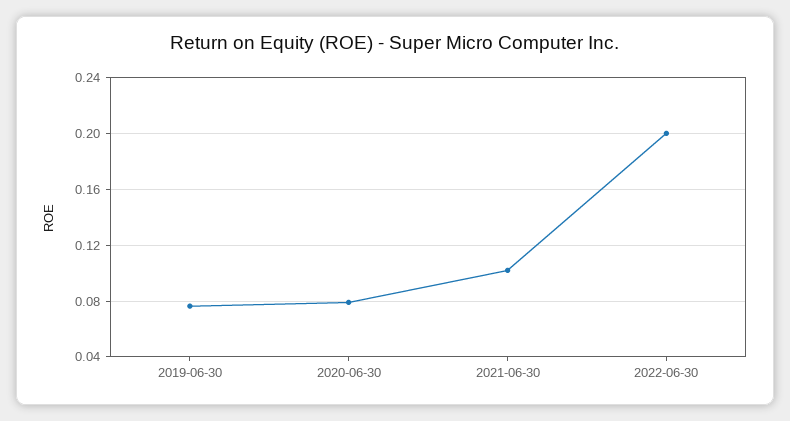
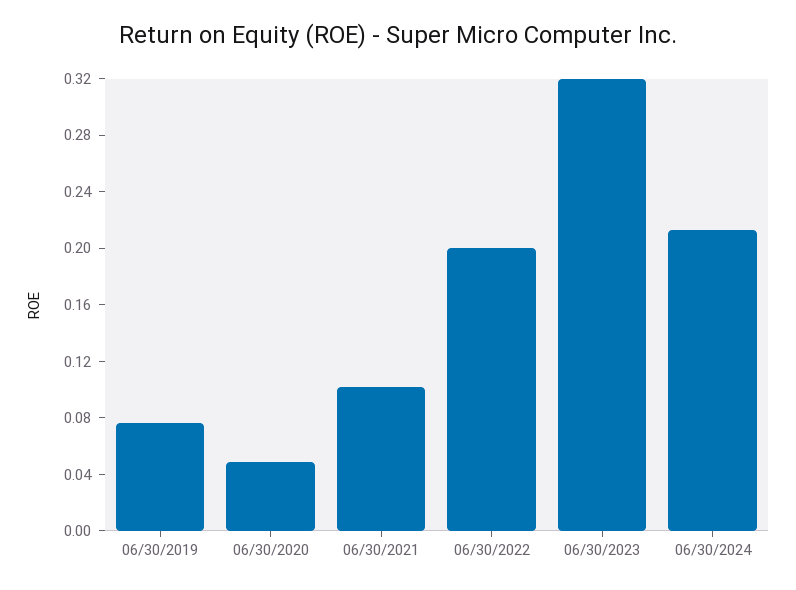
2020-06-30: 0.08 -> 0.05
06/30/2023: none -> 0.32
06/30/2024: none -> 0.21

